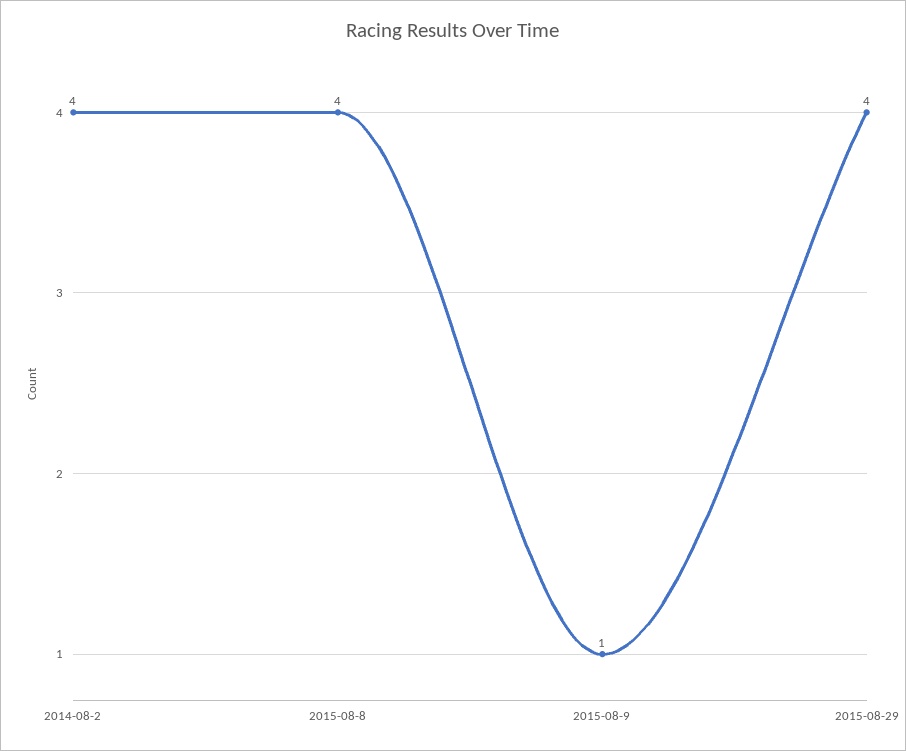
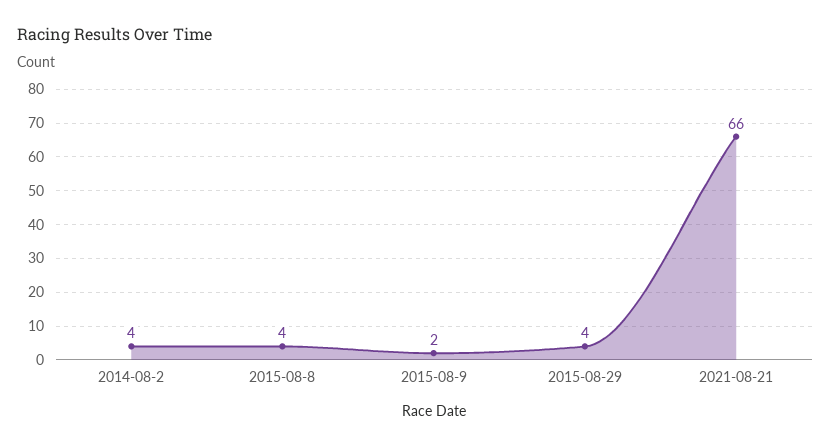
2015-08-9: 1 -> 2
2021-08-21: none -> 66

